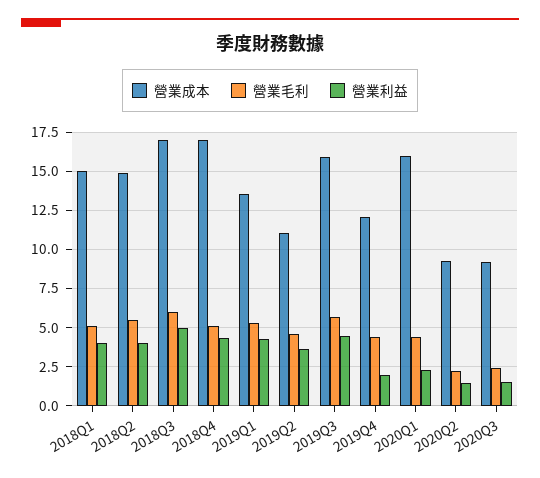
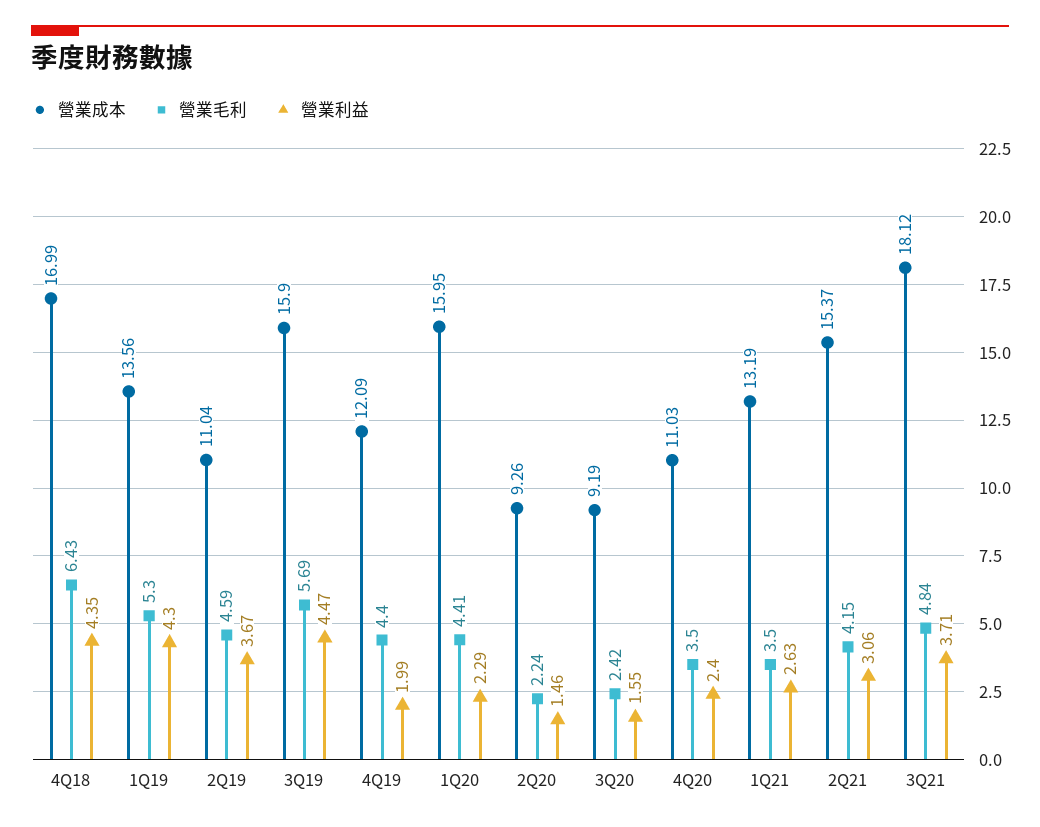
營業成本, 2018Q1: 15 -> none
營業毛利, 2018Q1: 5 -> none
營業利益, 2018Q1: 4 -> none
營業成本, 2018Q2: 15 -> none
營業毛利, 2018Q2: 5.5 -> none
營業利益, 2018Q2: 4 -> none
營業成本, 2018Q3: 17 -> none
營業毛利, 2018Q3: 6 -> none
營業利益, 2018Q3: 5 -> none
營業毛利, 2018Q4: 5 -> 6.43
營業成本, 4Q20: none -> 11.03
營業毛利, 4Q20: none -> 3.5
營業利益, 4Q20: none -> 2.4
營業成本, 1Q21: none -> 13.19
營業毛利, 1Q21: none -> 3.5
營業利益, 1Q21: none -> 2.63
營業成本, 2Q21: none -> 15.37
營業毛利, 2Q21: none -> 4.15
營業利益, 2Q21: none -> 3.06
營業成本, 3Q21: none -> 18.12
營業毛利, 3Q21: none -> 4.84
營業利益, 3Q21: none -> 3.71

